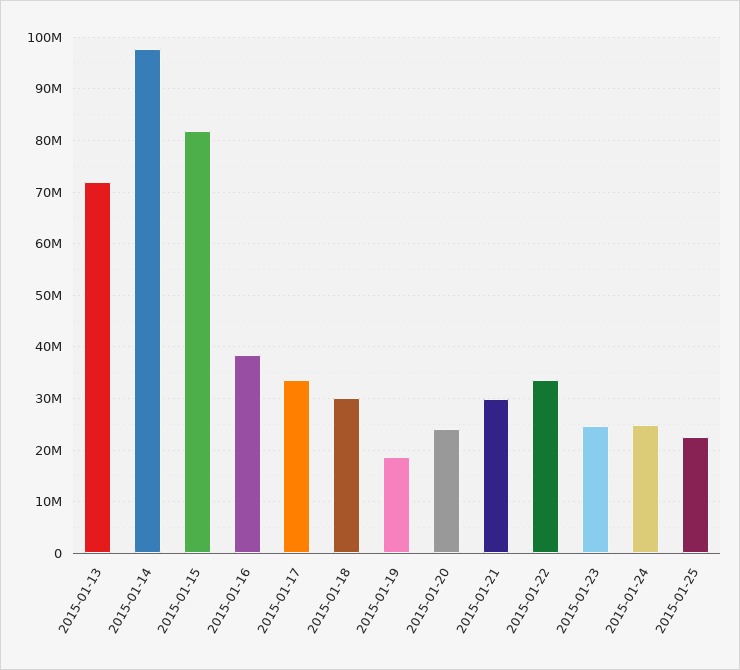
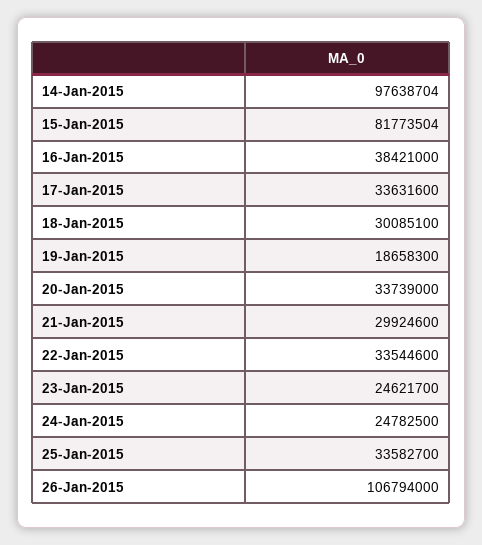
2015-01-13: 72000000 -> none
2015-01-20: 24000000 -> 33739000
2015-01-25: 22000000 -> 33582700
26-Jan-2015: none -> 106794000

